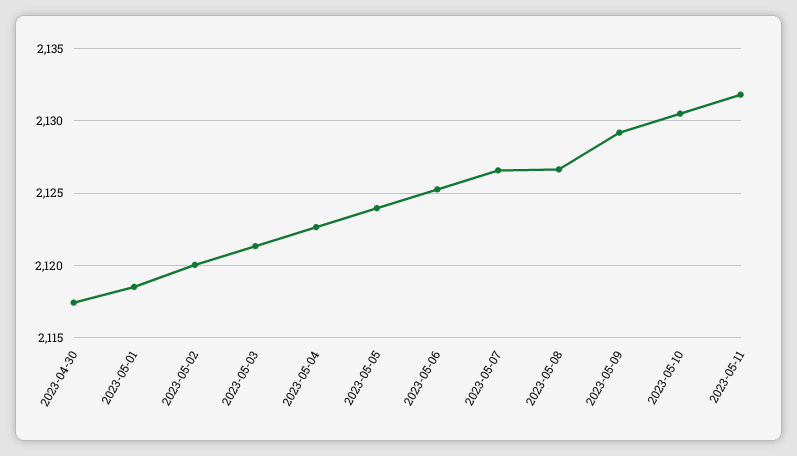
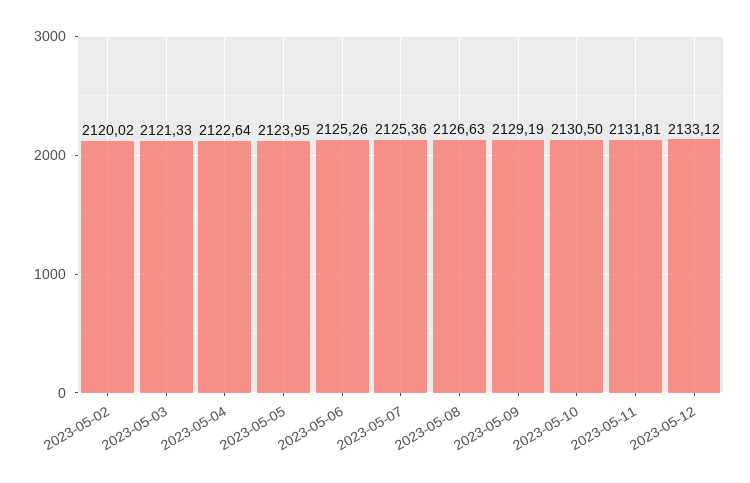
2023-04-30: 2117.5 -> none
2023-05-01: 2118.5 -> none
2023-05-07: 2126.5 -> 2125.36
2023-05-12: none -> 2133.12

